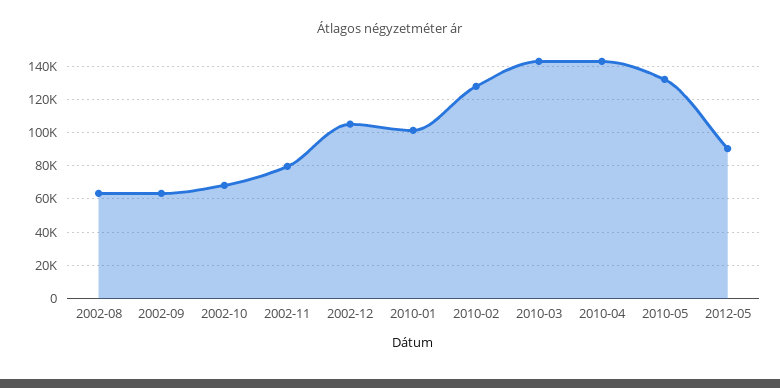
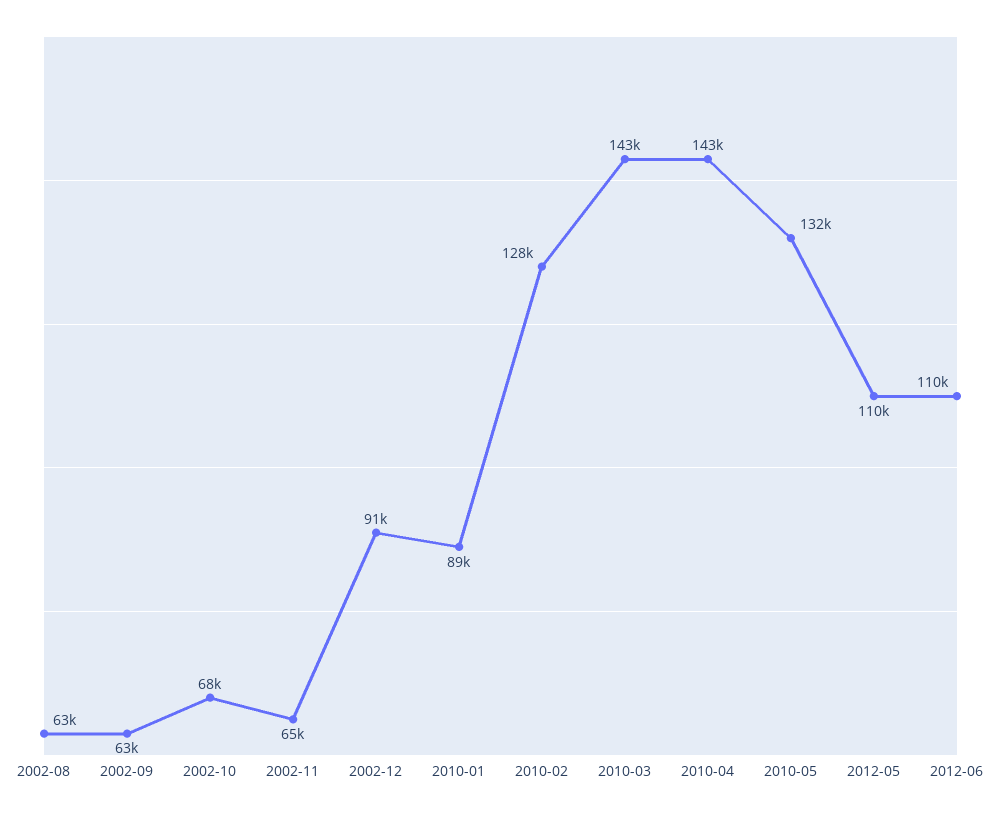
2002-11: 80000 -> 65000
2002-12: 105000 -> 91000
2010-01: 100000 -> 89000
2012-05: 90000 -> 110000
2012-06: none -> 110000

